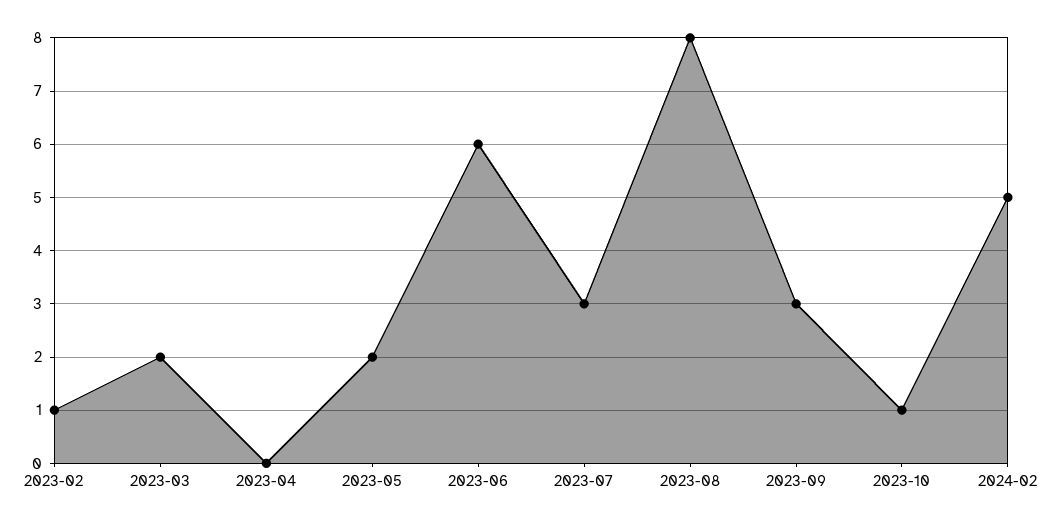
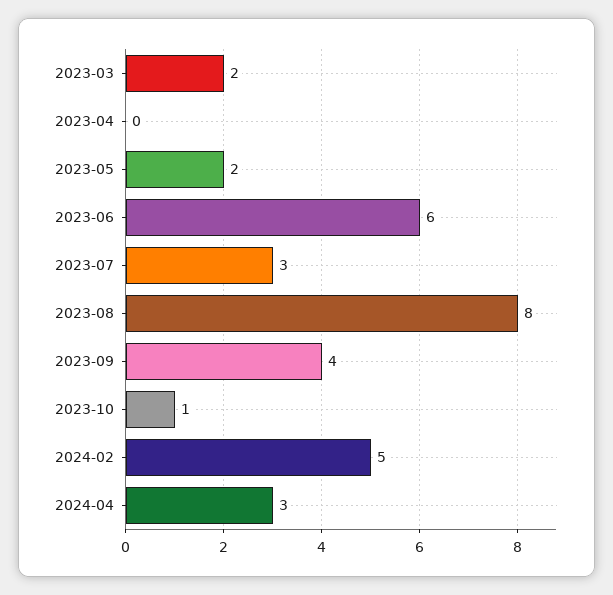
2023-02: 1 -> none
2023-09: 3 -> 4
2024-04: none -> 3

